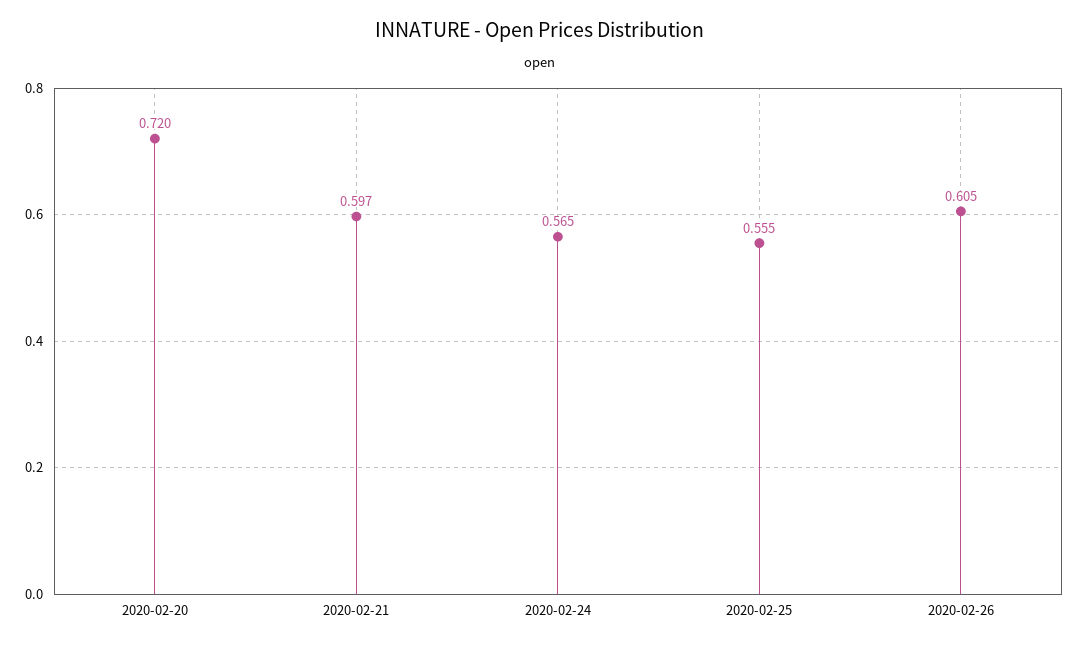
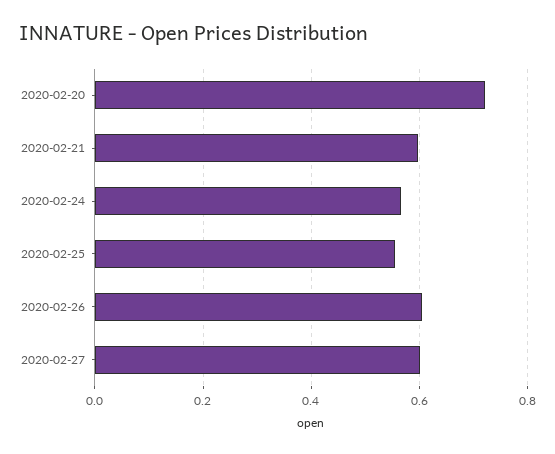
2020-02-27: none -> 0.6

